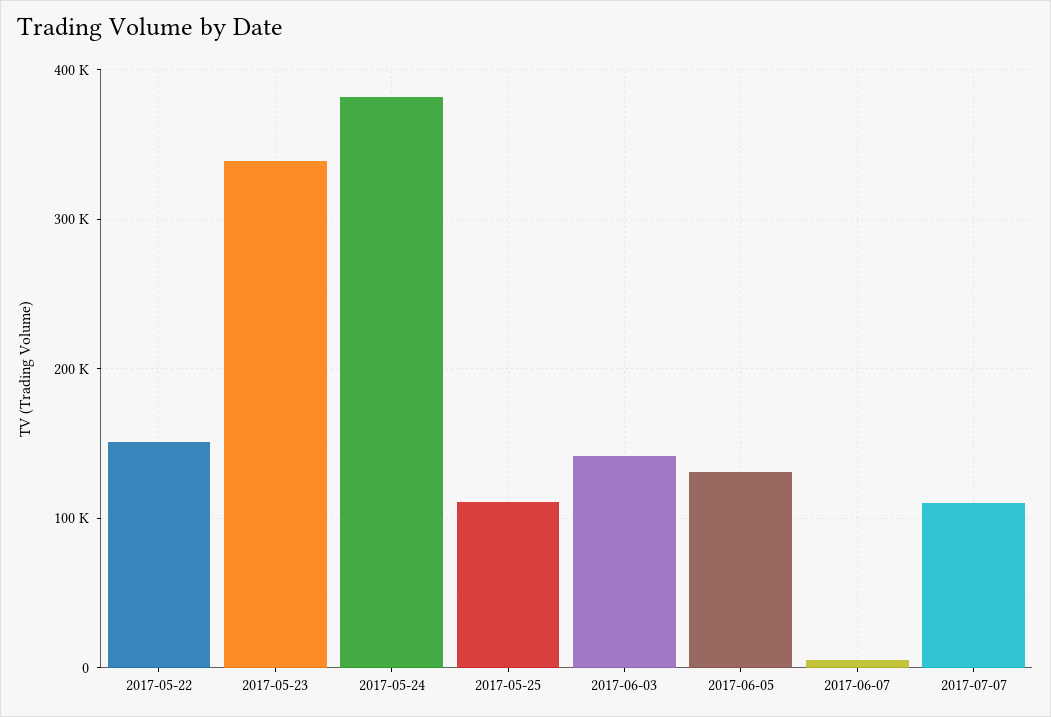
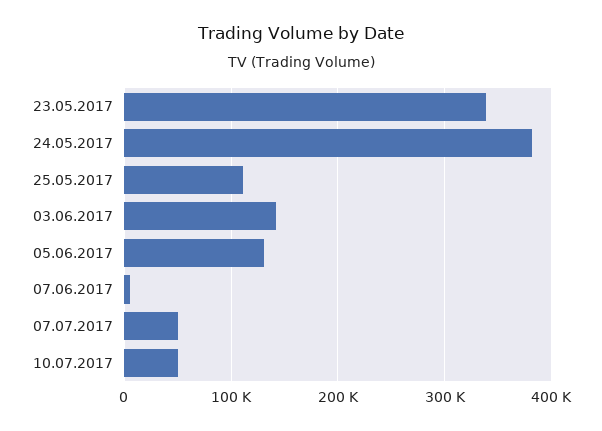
2017-05-22: 150000 -> none
2017-07-07: 110000 -> 50000
10.07.2017: none -> 50000

